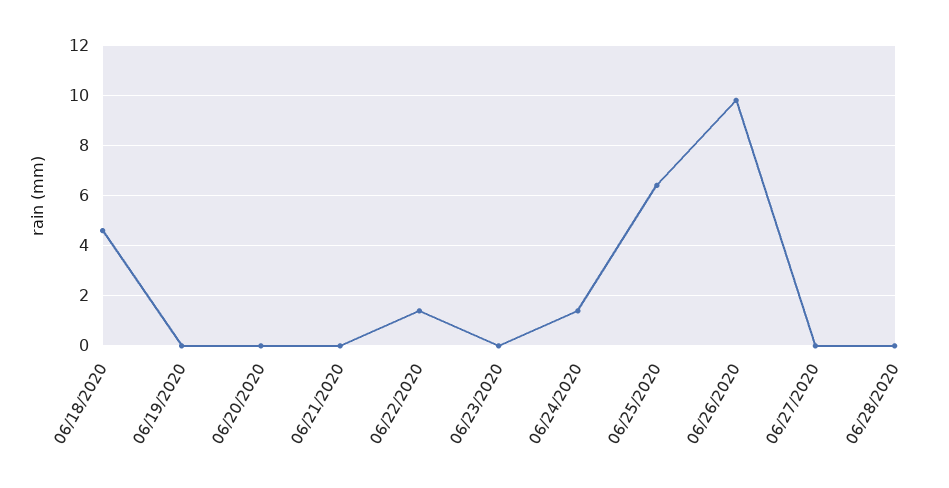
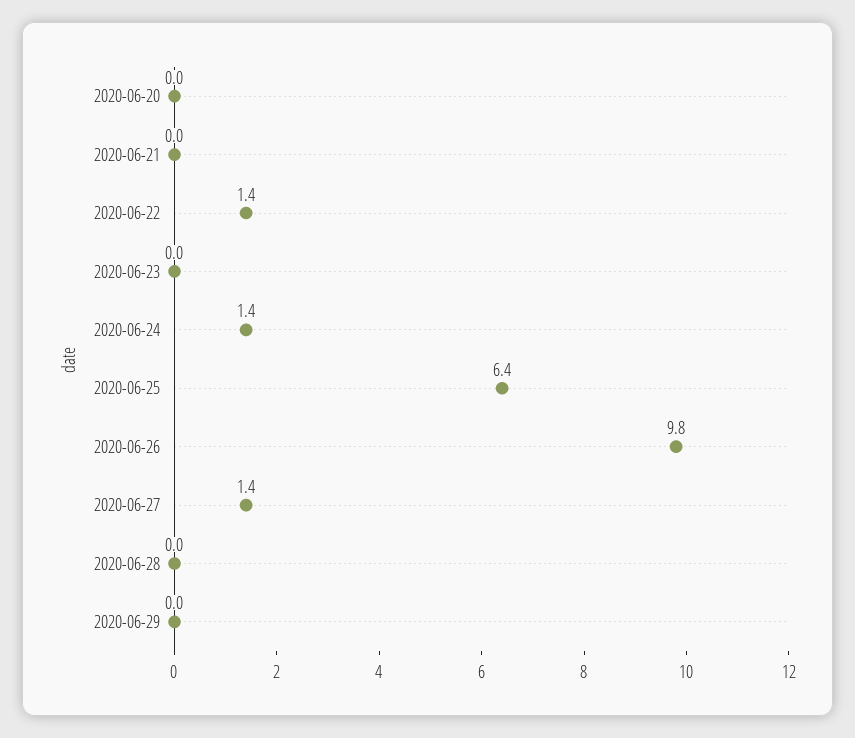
06/18/2020: 4.5 -> none
06/19/2020: 0 -> none
06/27/2020: 0 -> 1.4
2020-06-29: none -> 0

